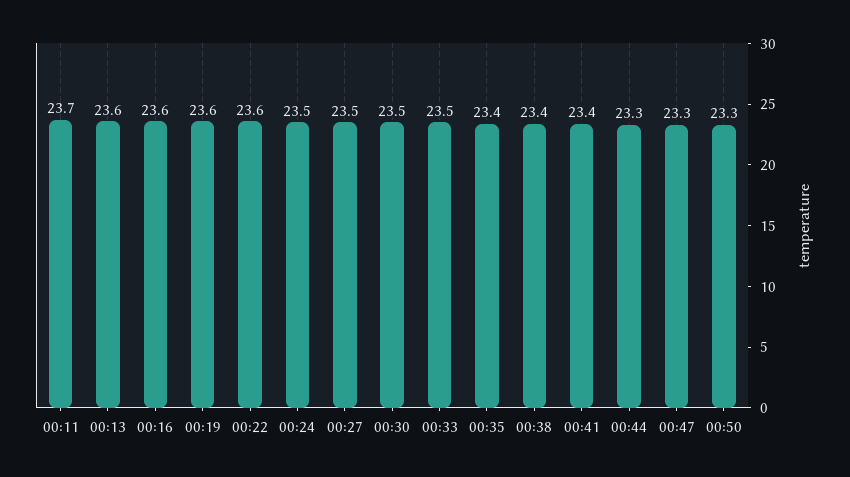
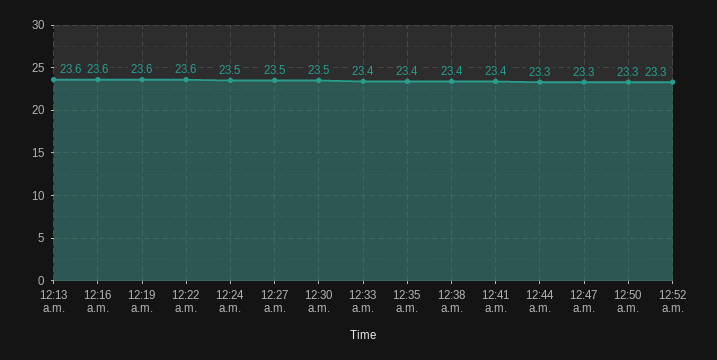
00:11: 23.7 -> none
00:33: 23.5 -> 23.4
12:52 a.m.: none -> 23.3

